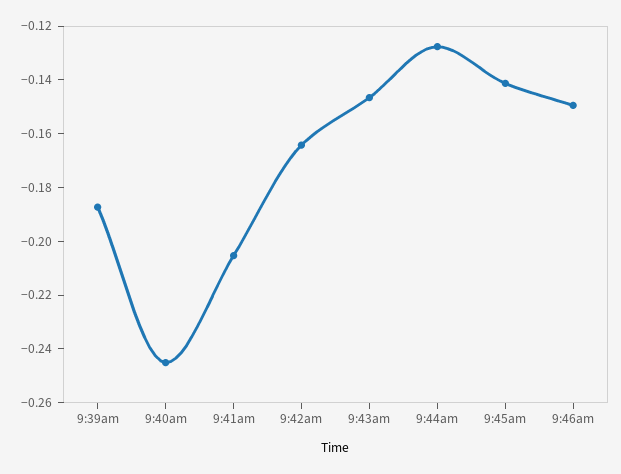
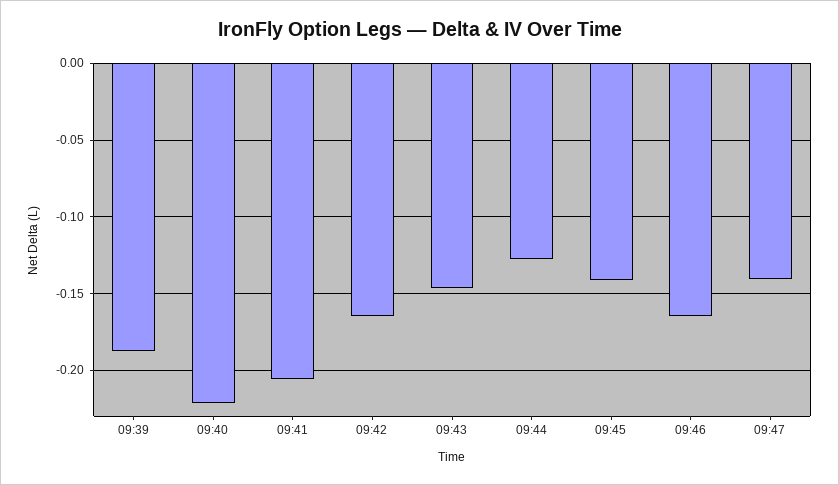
9:40am: -0.245 -> -0.22
9:46am: -0.15 -> -0.165
09:47: none -> -0.14

